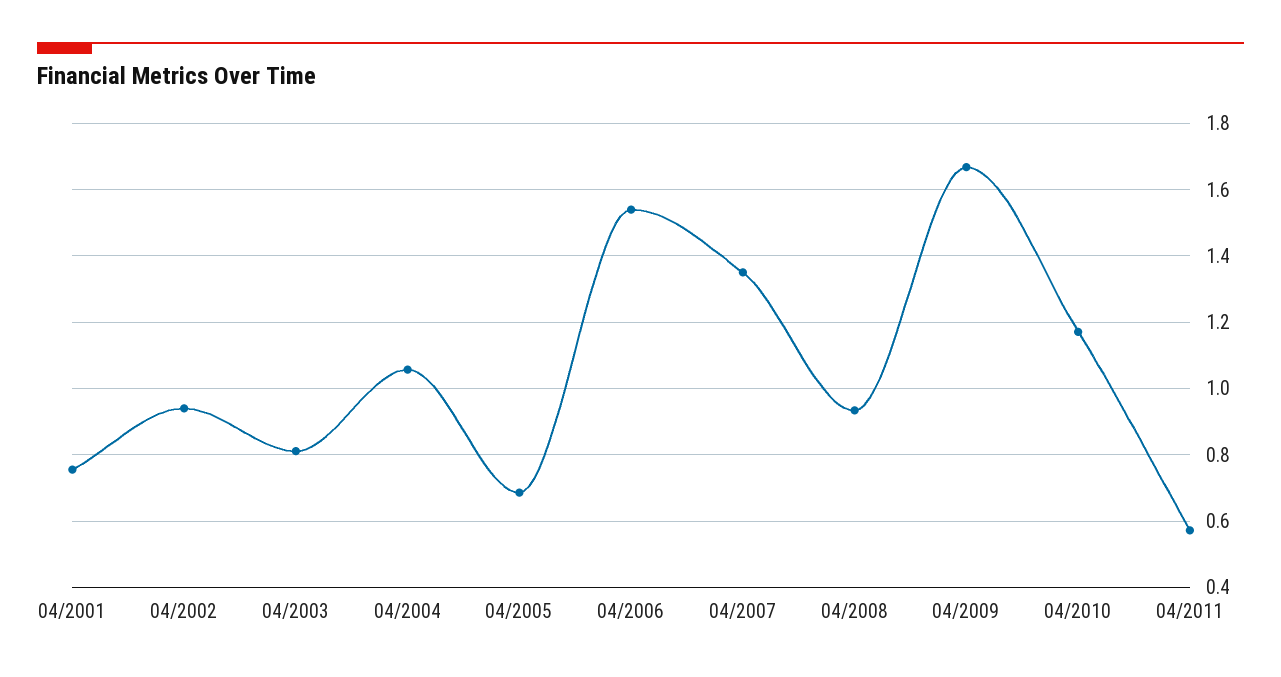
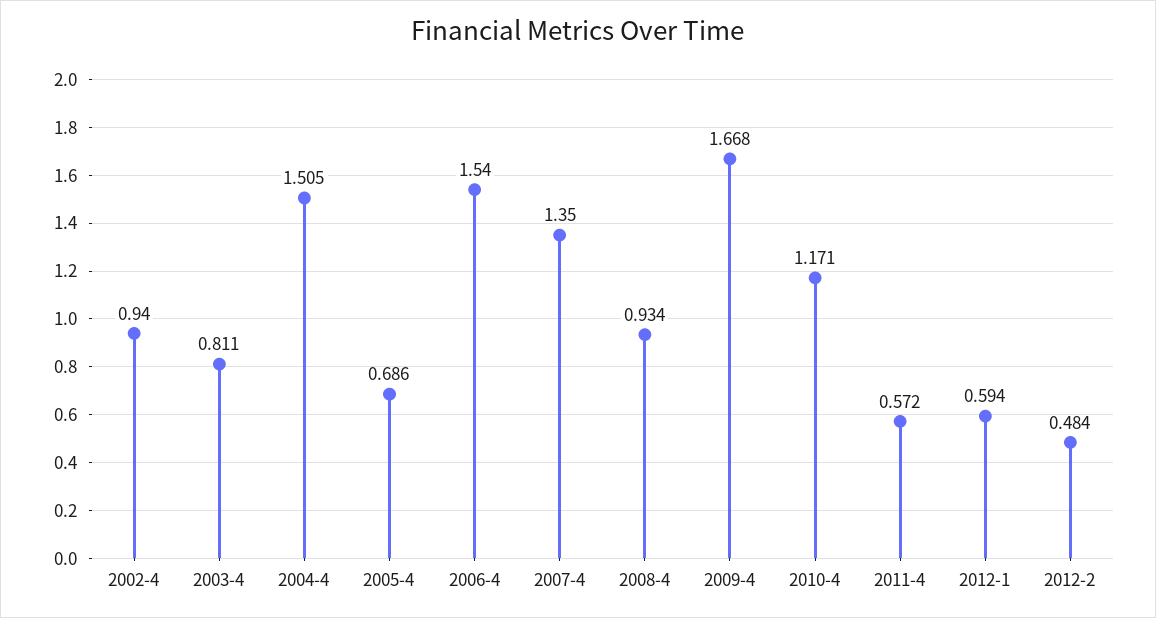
04/2001: 0.76 -> none
04/2004: 1.06 -> 1.505
2012-1: none -> 0.594
2012-2: none -> 0.484

